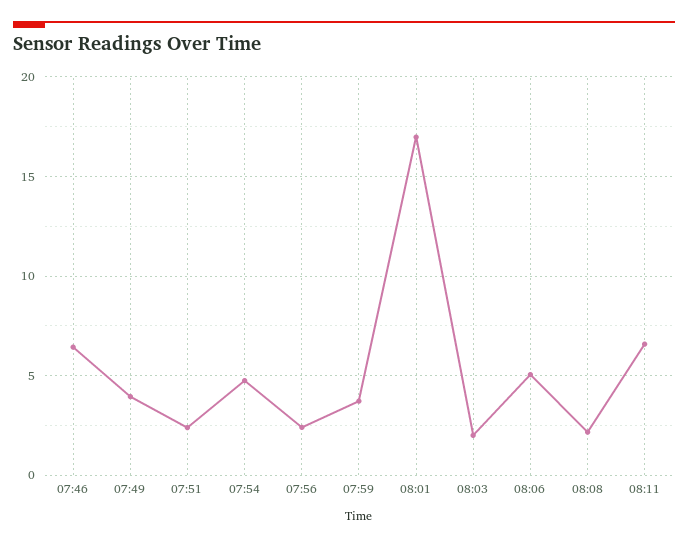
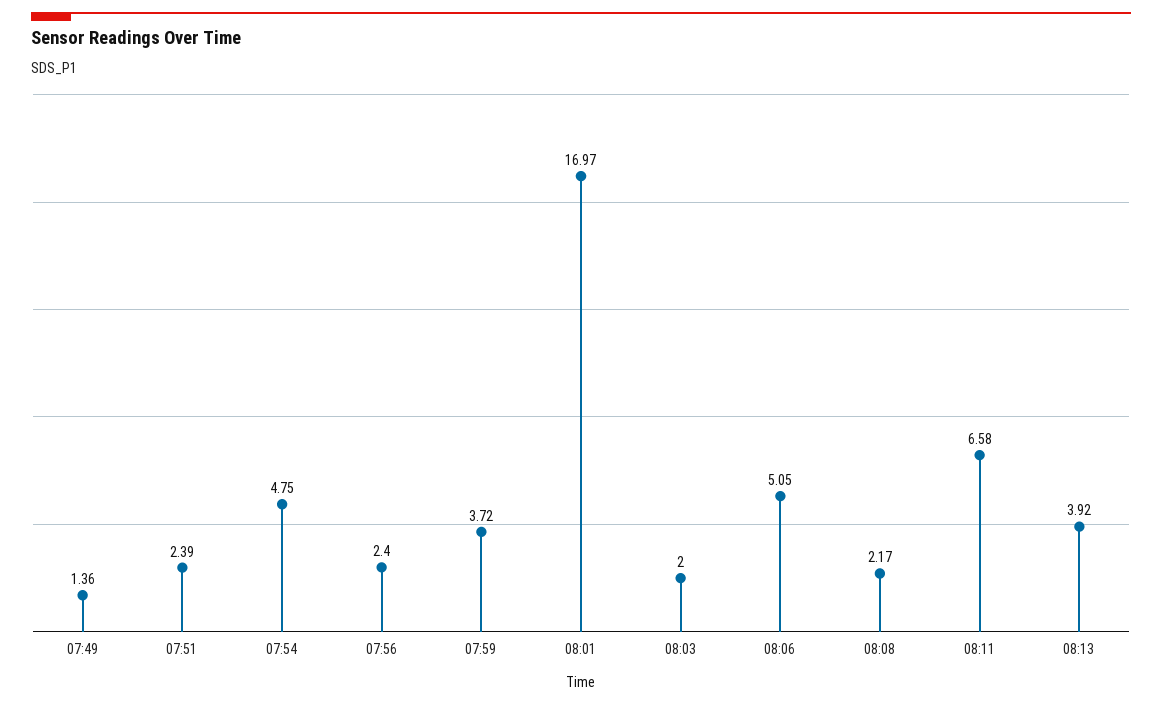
07:46: 6.5 -> none
07:49: 4 -> 1.36
08:13: none -> 3.92

